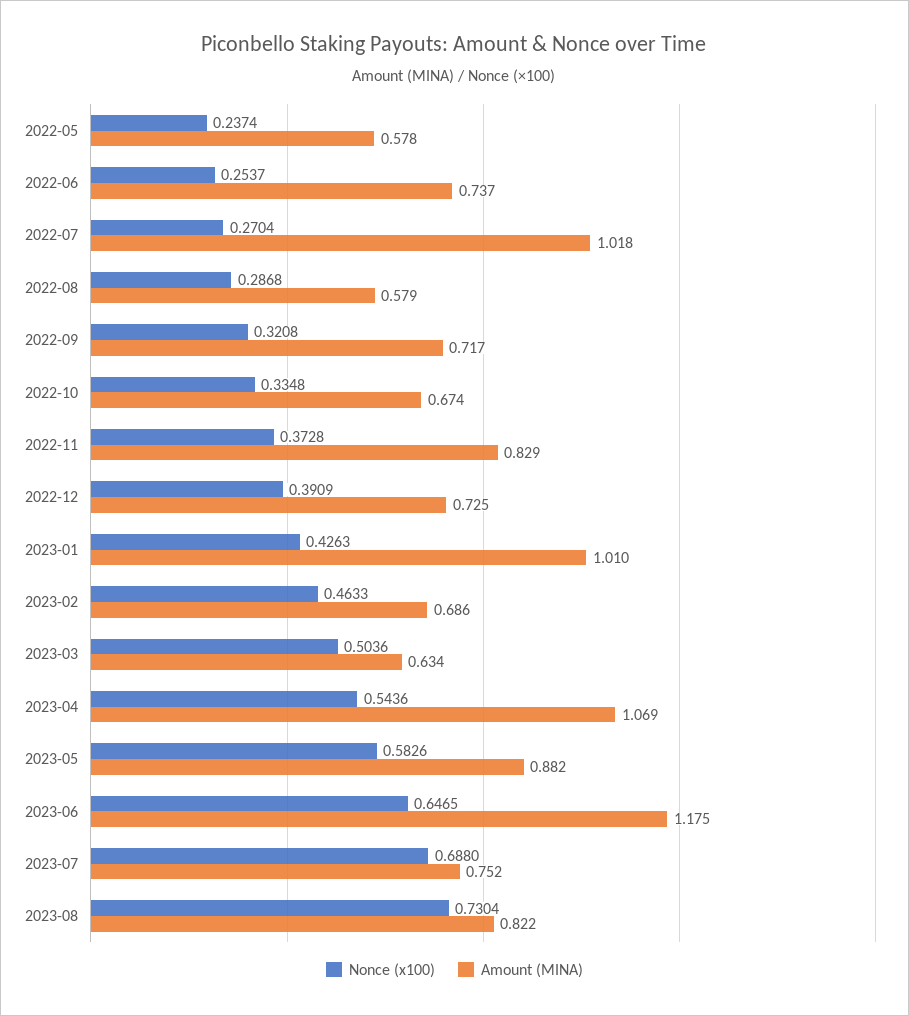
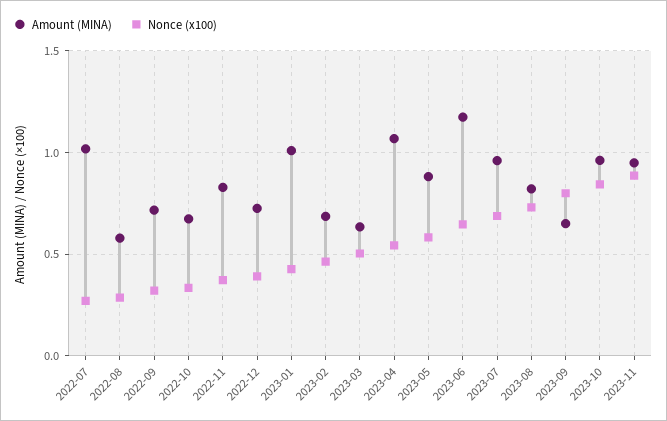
Nonce (x100), 2022-05: 0.2374 -> none
Amount (MINA), 2022-05: 0.578 -> none
Nonce (x100), 2022-06: 0.2537 -> none
Amount (MINA), 2022-06: 0.737 -> none
Amount (MINA), 2023-07: 0.752 -> 0.95
Amount (MINA), 2023-09: none -> 0.65
Nonce (x100), 2023-09: none -> 0.8
Amount (MINA), 2023-10: none -> 0.95
Nonce (x100), 2023-10: none -> 0.85
Amount (MINA), 2023-11: none -> 0.95
Nonce (x100), 2023-11: none -> 0.9

